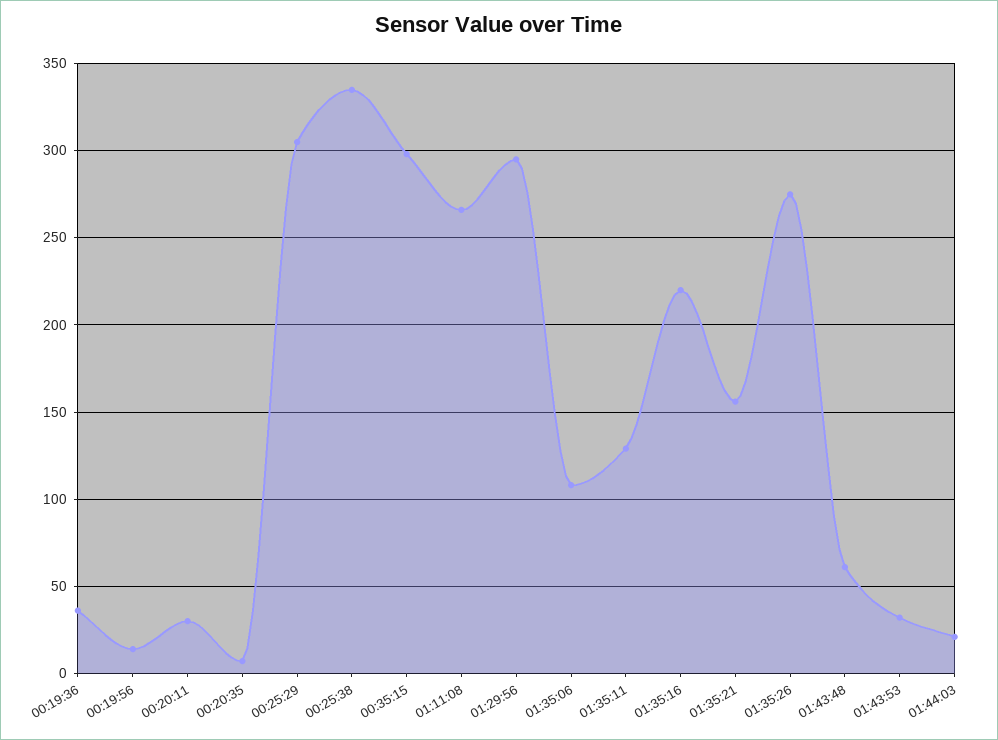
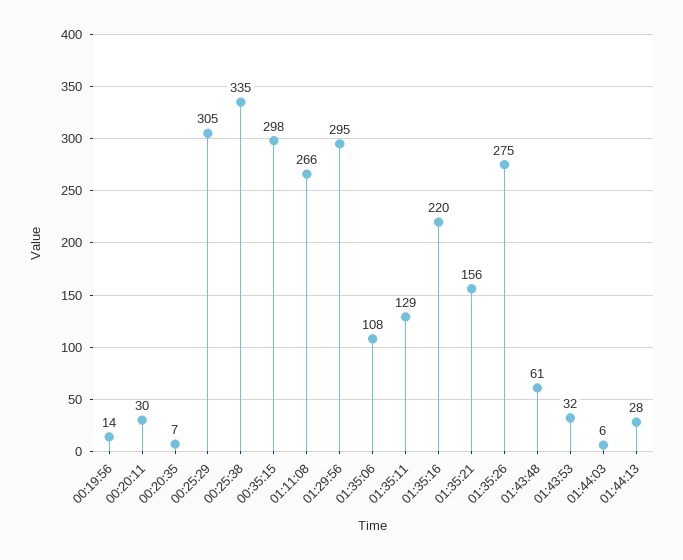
00:19:36: 35 -> none
01:44:03: 20 -> 6
01:44:13: none -> 28

